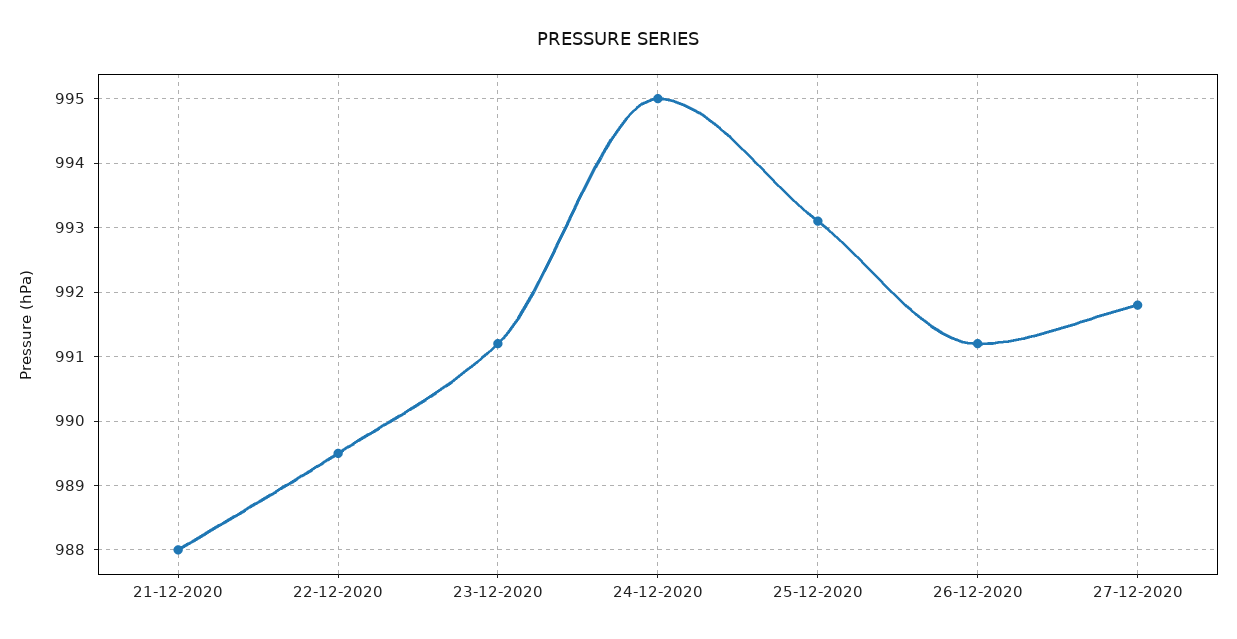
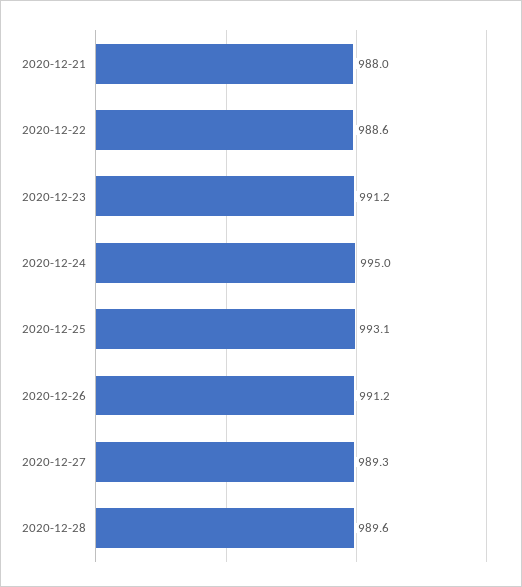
22-12-2020: 989.5 -> 988.6
27-12-2020: 991.8 -> 989.3
2020-12-28: none -> 989.6

